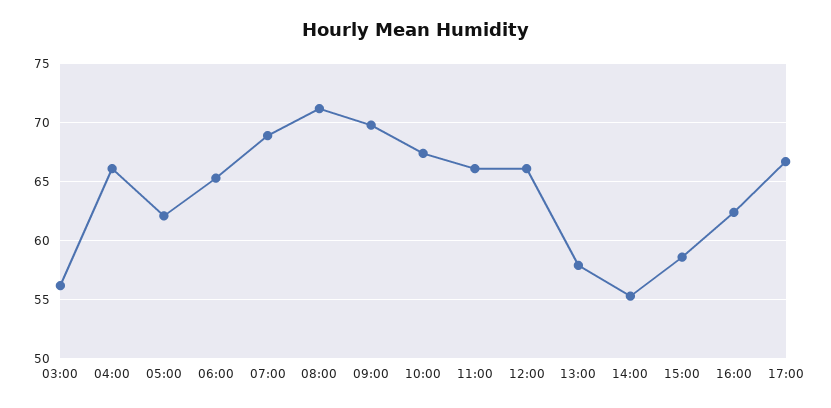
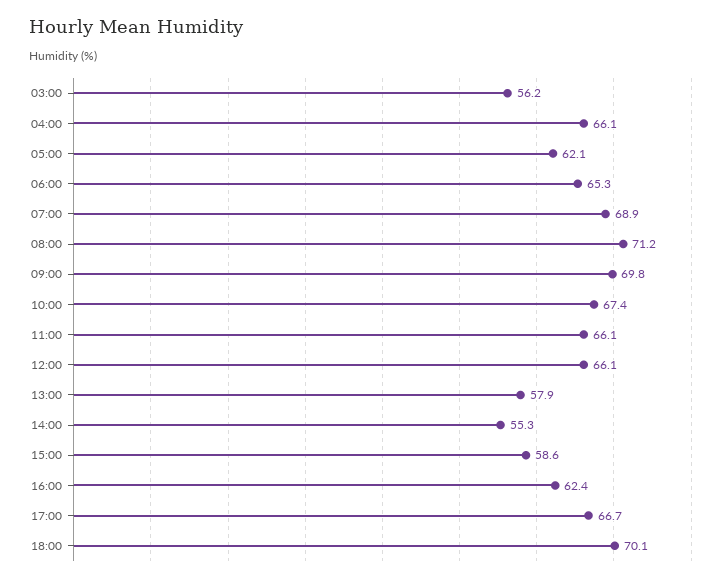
18:00: none -> 70.1

